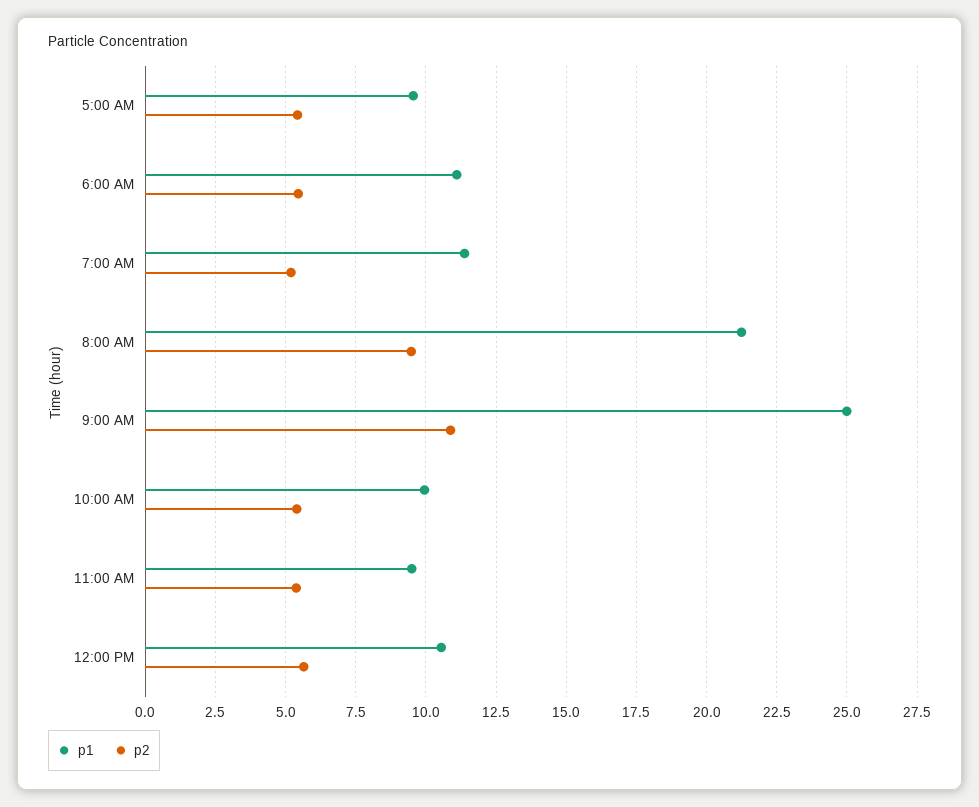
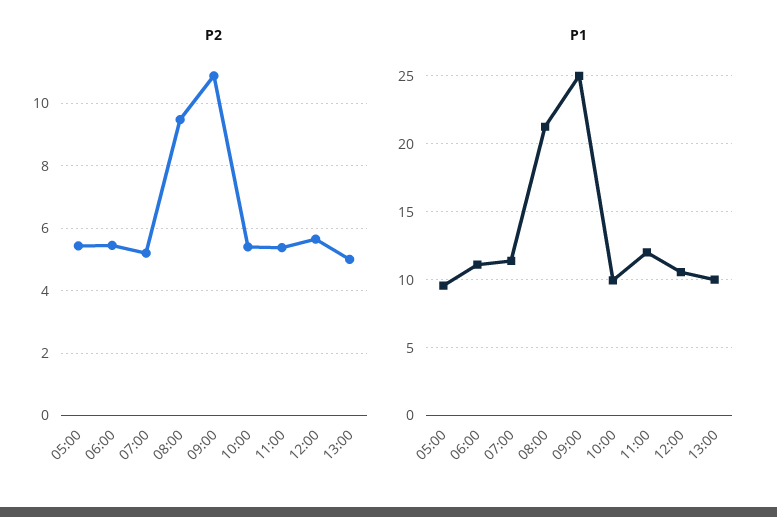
p1, 11:00 AM: 9.5 -> 12
p2, 13:00: none -> 5
p1, 13:00: none -> 10

